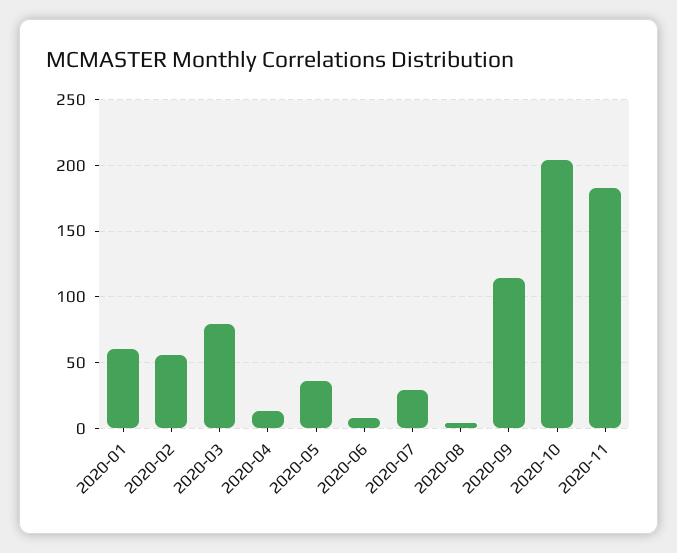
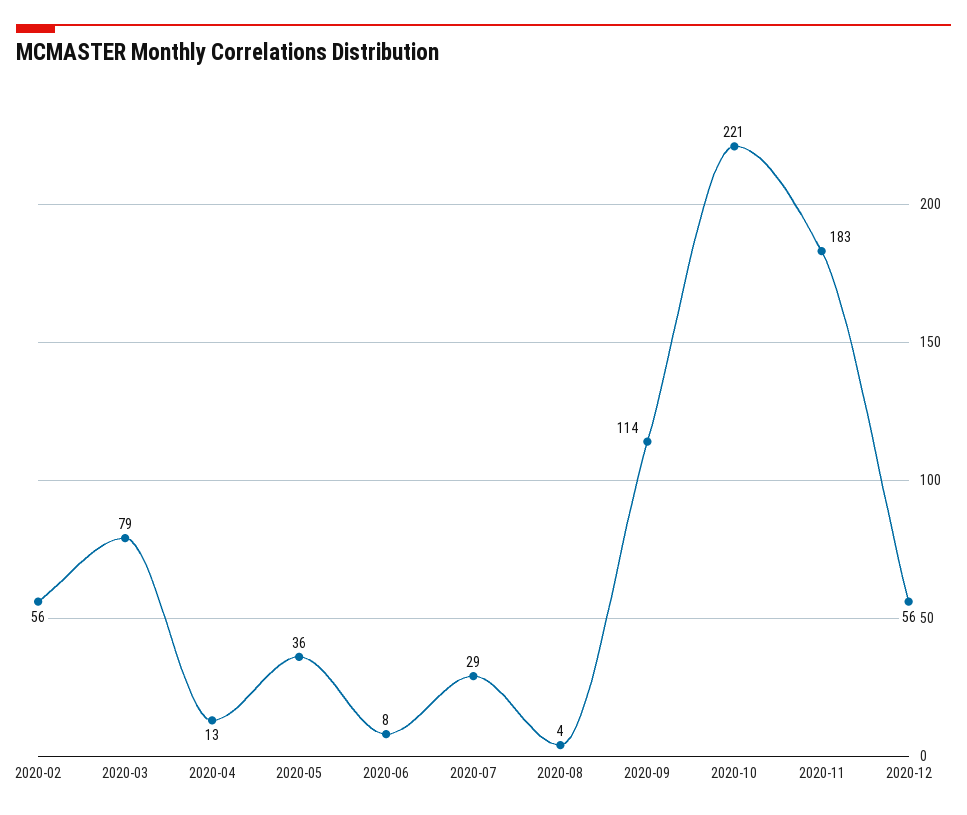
2020-01: 60 -> none
2020-10: 205 -> 221
2020-12: none -> 56

